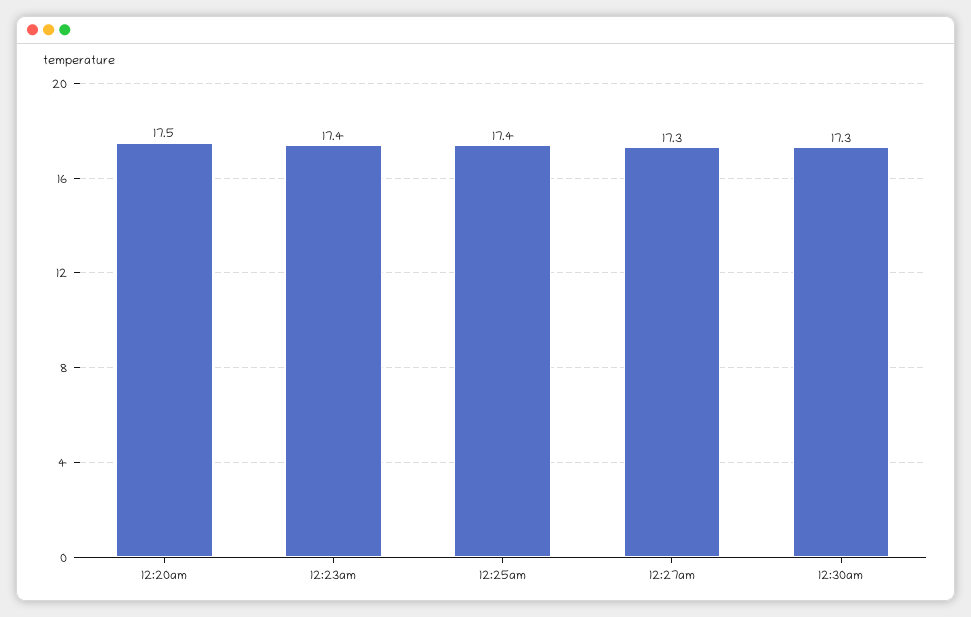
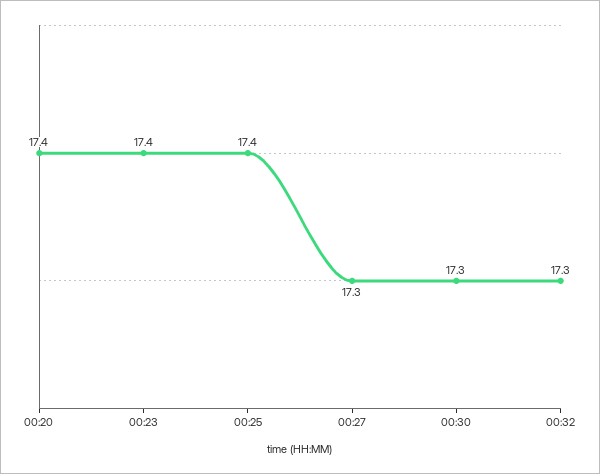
12:20am: 17.5 -> 17.4
00:32: none -> 17.3

